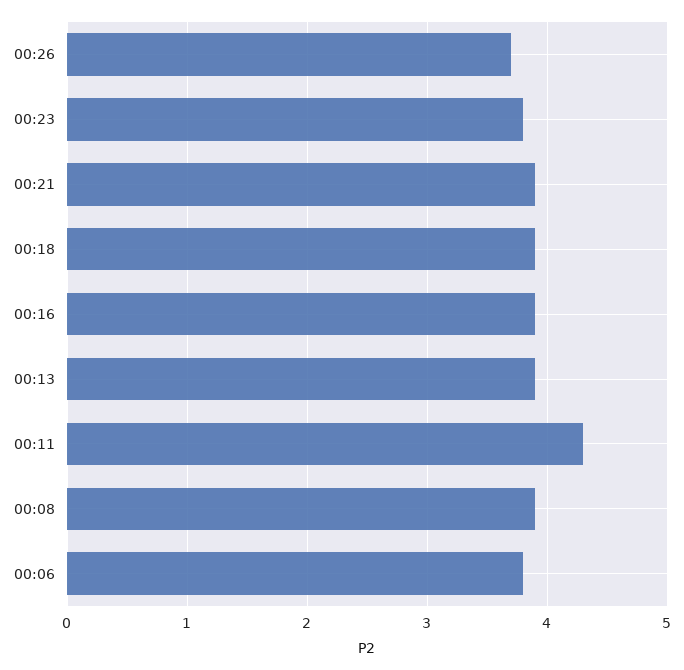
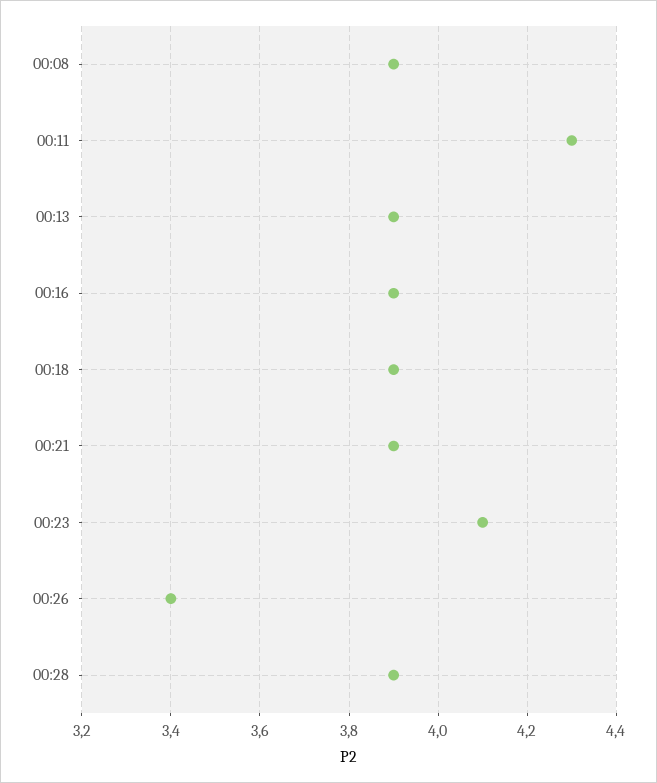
00:26: 3.7 -> 3.4
00:23: 3.8 -> 4.1
00:06: 3.8 -> none
00:28: none -> 3.9

